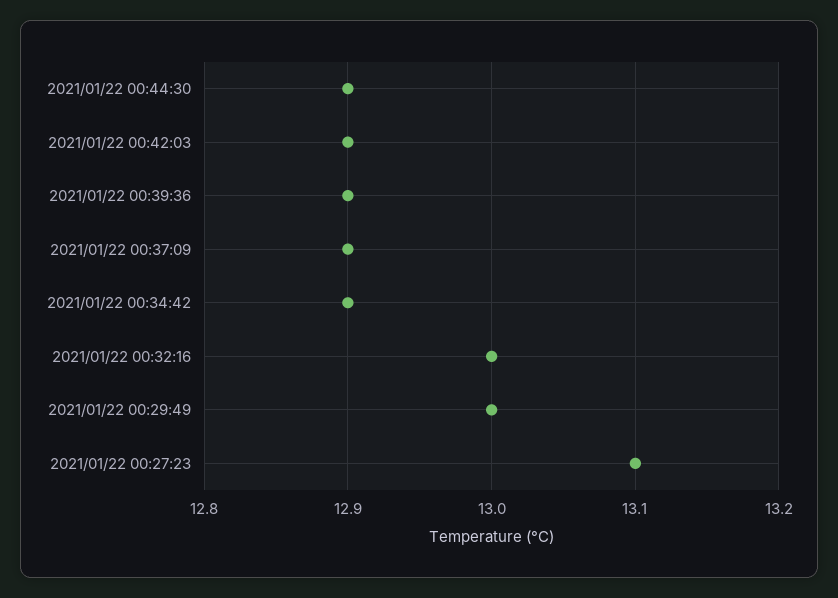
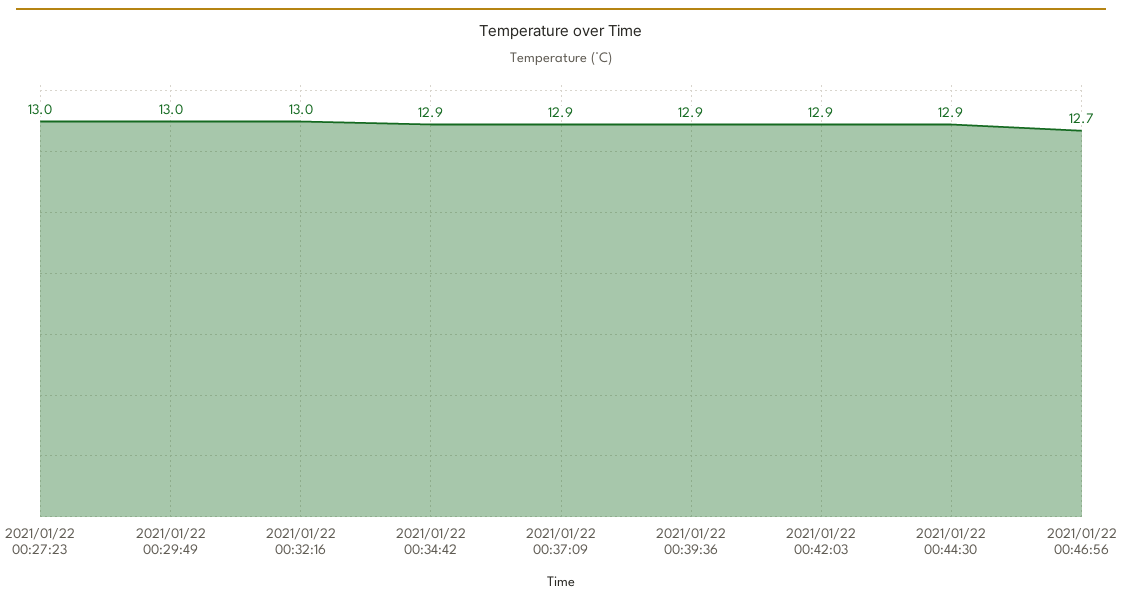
2021/01/22 00:27:23: 13.1 -> 13
2021/01/22 00:46:56: none -> 12.7

